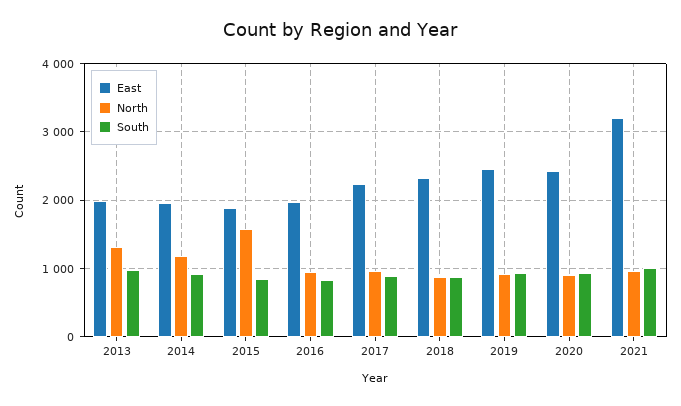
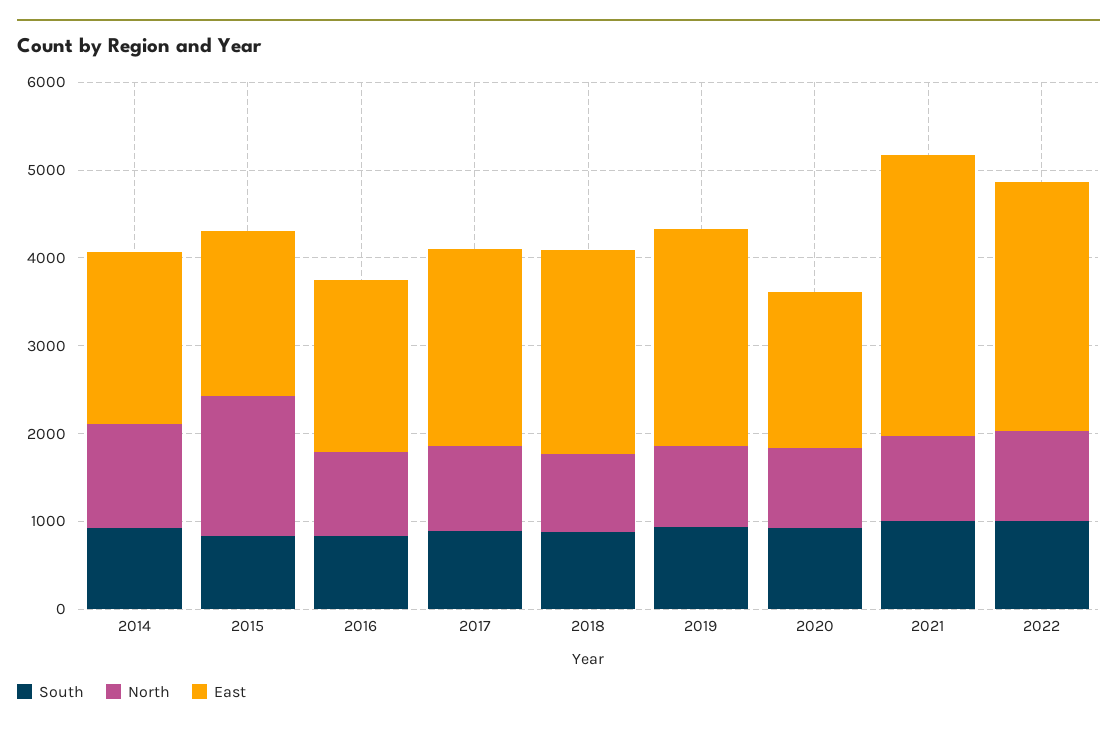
East, 2013: 2000 -> none
North, 2013: 1300 -> none
South, 2013: 1000 -> none
East, 2020: 2400 -> 1800
South, 2022: none -> 1000
North, 2022: none -> 1000
East, 2022: none -> 2800

